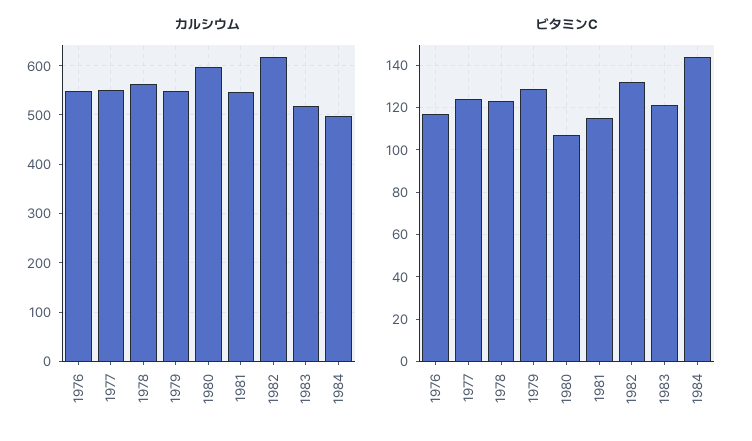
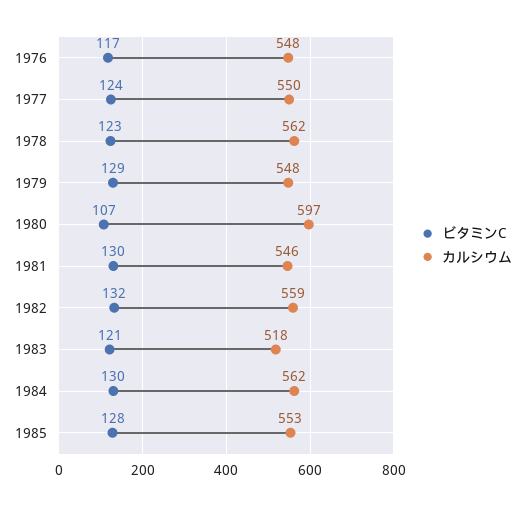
カルシウム, 1982: 620 -> 559
カルシウム, 1984: 500 -> 562
ビタミンC, 1981: 115 -> 130
ビタミンC, 1984: 145 -> 130
ビタミンC, 1985: none -> 128
カルシウム, 1985: none -> 553

